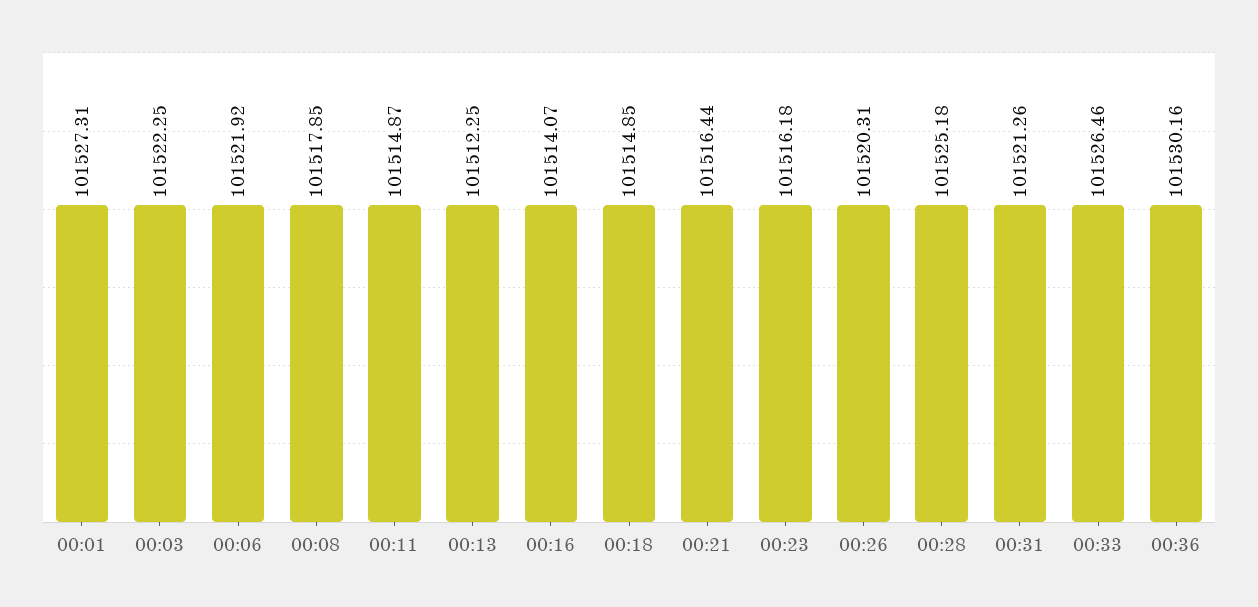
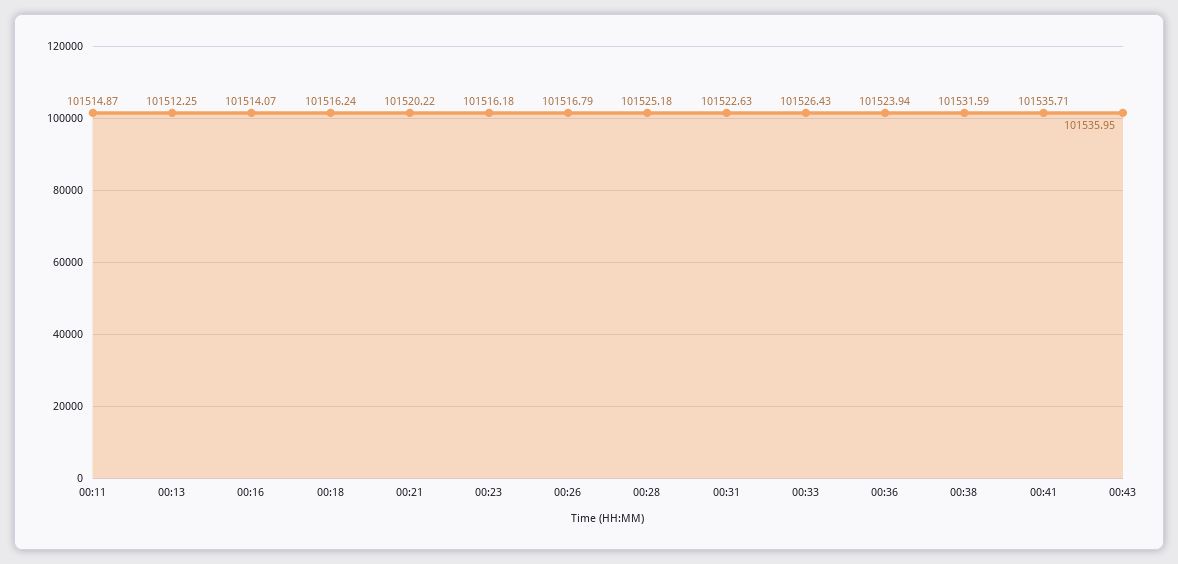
00:01: 101527.31 -> none
00:03: 101522.25 -> none
00:06: 101521.92 -> none
00:08: 101517.85 -> none
00:18: 101514.85 -> 101516.24
00:21: 101516.44 -> 101520.22
00:26: 101520.31 -> 101516.79
00:31: 101521.26 -> 101522.63
00:33: 101526.46 -> 101526.43
00:36: 101530.16 -> 101523.94
00:38: none -> 101531.59
00:41: none -> 101535.71
00:43: none -> 101535.95

